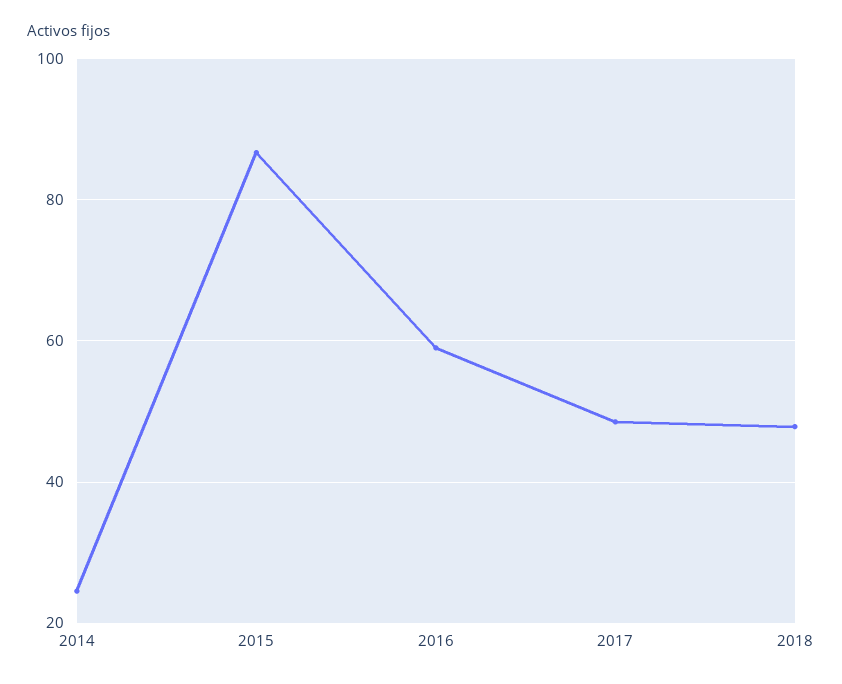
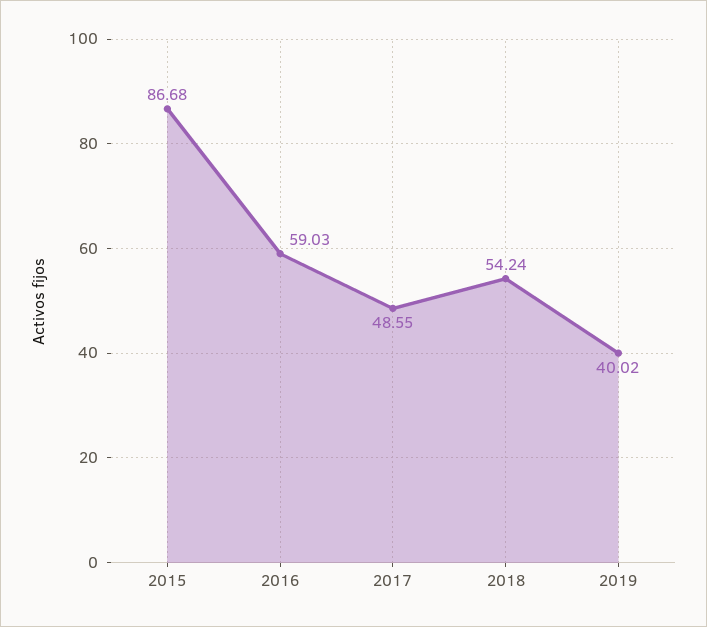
2014: 24 -> none
2018: 48 -> 54.24
2019: none -> 40.02

